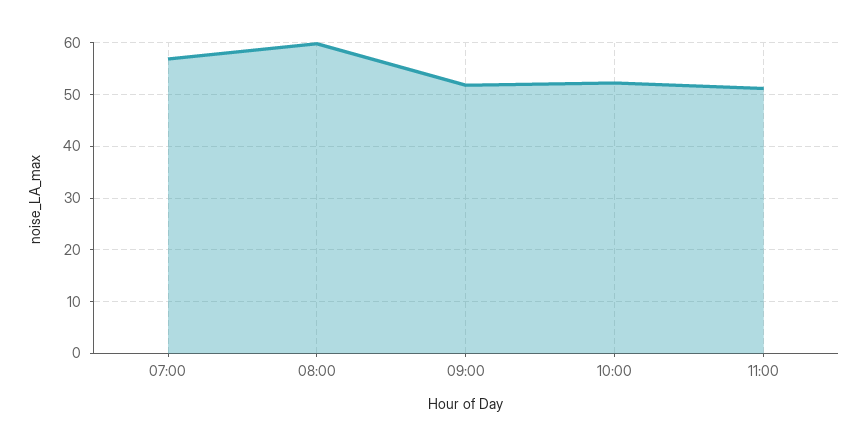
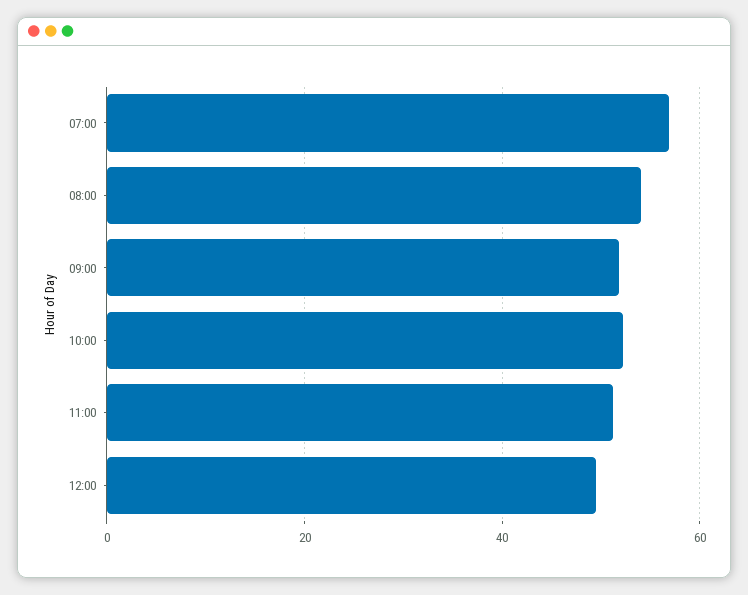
08:00: 60 -> 54
12:00: none -> 50

